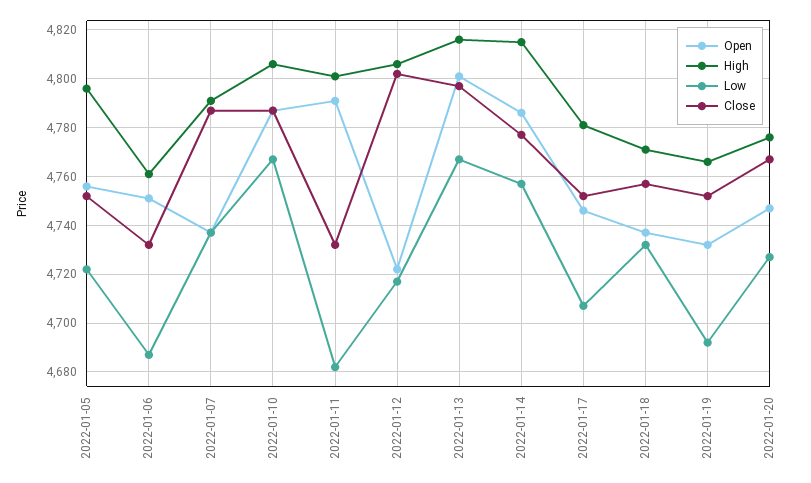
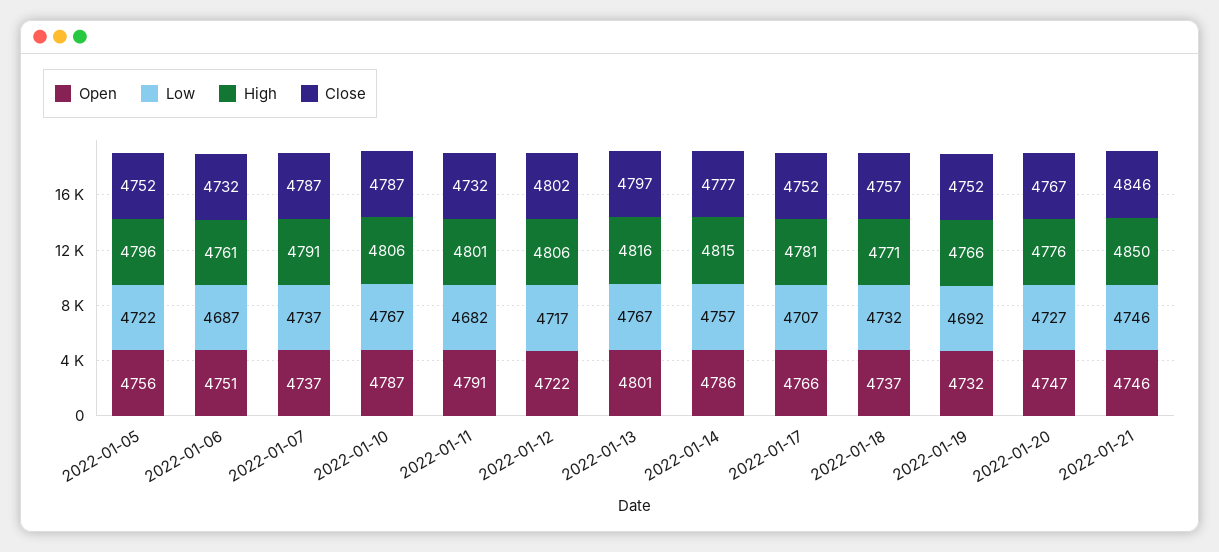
Open, 2022-01-17: 4745 -> 4766
Open, 2022-01-21: none -> 4746
Low, 2022-01-21: none -> 4746
High, 2022-01-21: none -> 4850
Close, 2022-01-21: none -> 4846

